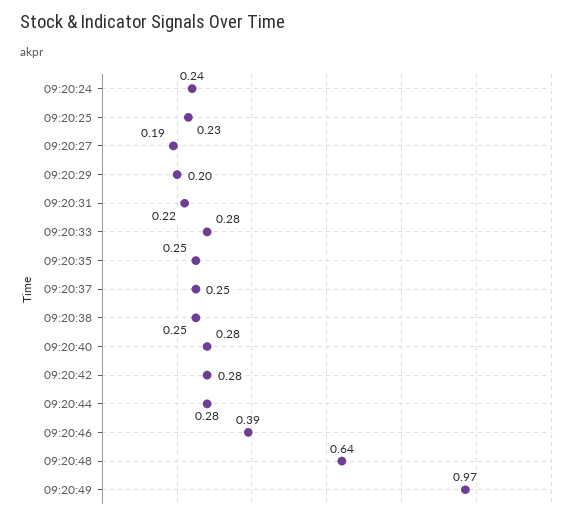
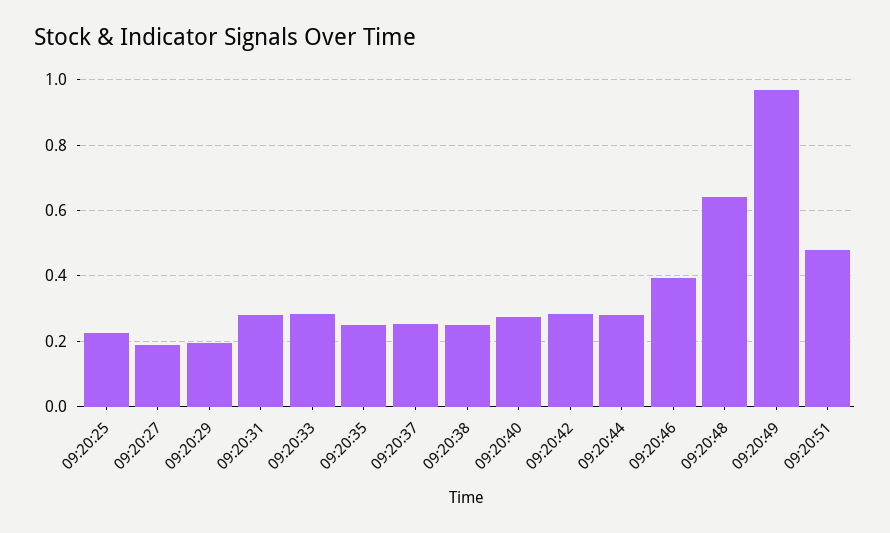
09:20:24: 0.24 -> none
09:20:31: 0.22 -> 0.28
09:20:51: none -> 0.48

